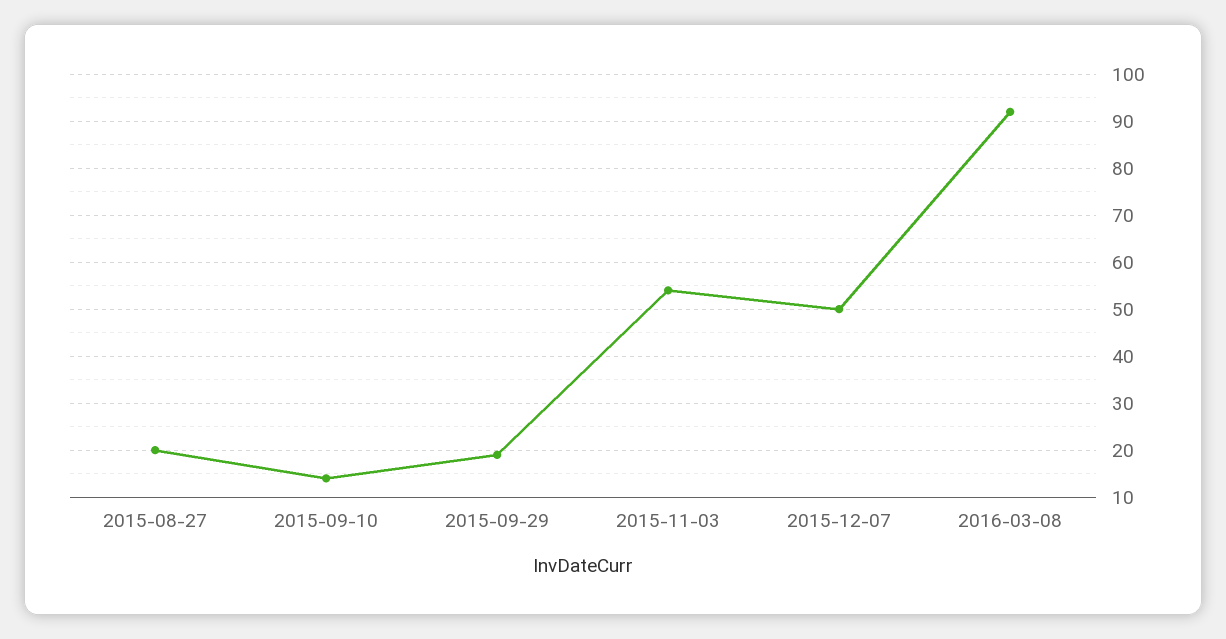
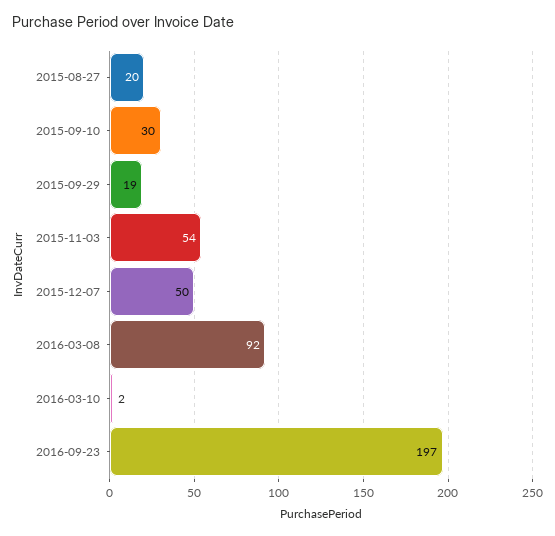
2015-09-10: 15 -> 30
2016-03-10: none -> 2
2016-09-23: none -> 197

